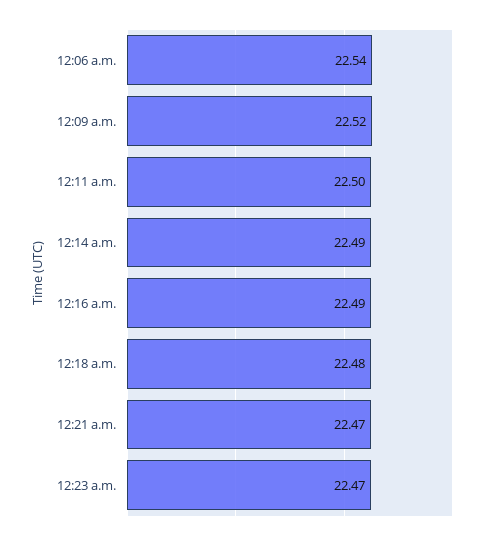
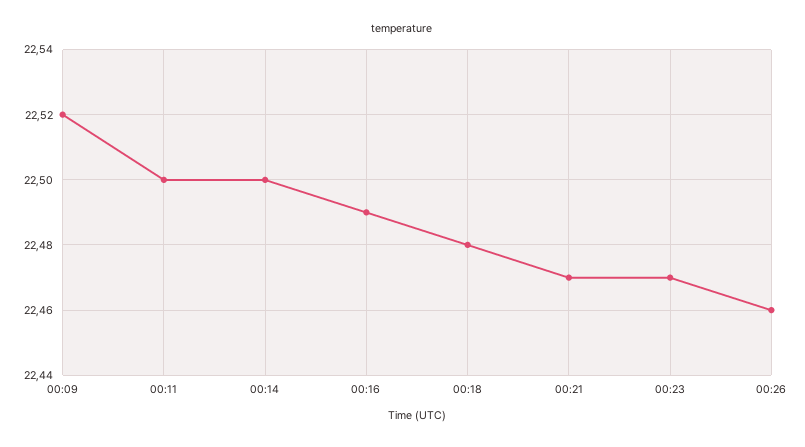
12:06 a.m.: 22.54 -> none
12:14 a.m.: 22.49 -> 22.5
00:26: none -> 22.46

